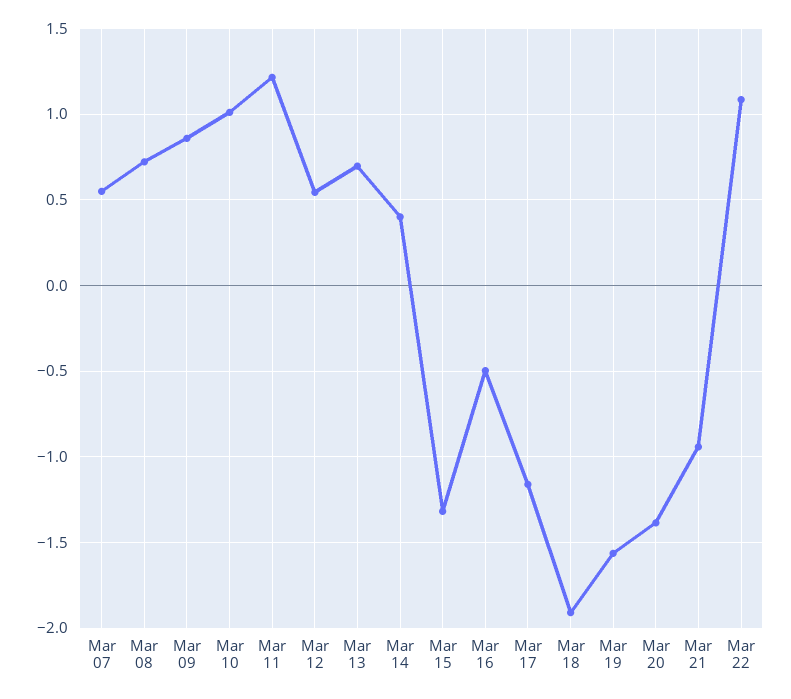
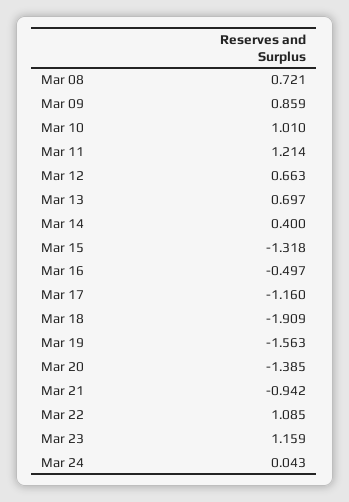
Mar 07: 0.55 -> none
Mar 12: 0.55 -> 0.663
Mar 23: none -> 1.159
Mar 24: none -> 0.043

